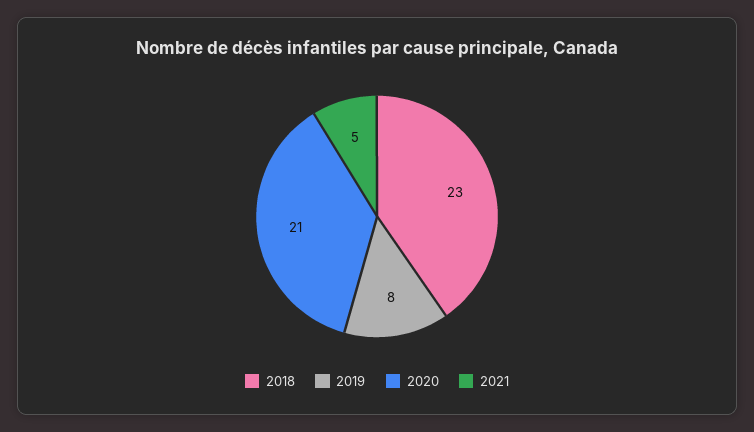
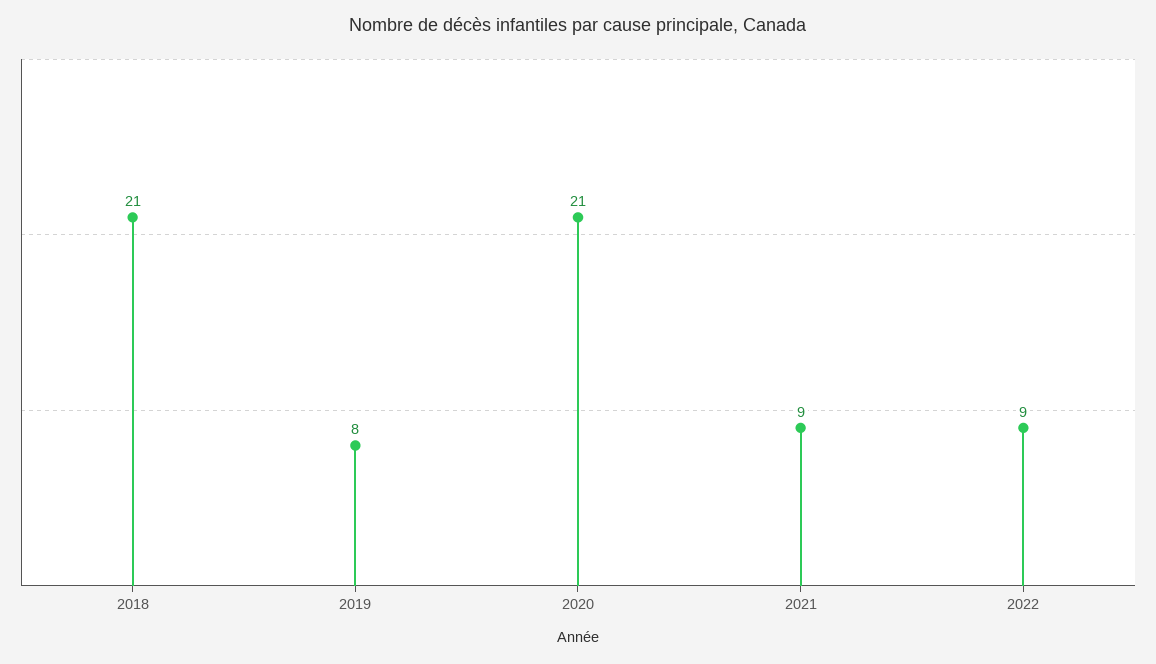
2018: 23 -> 21
2021: 5 -> 9
2022: none -> 9

